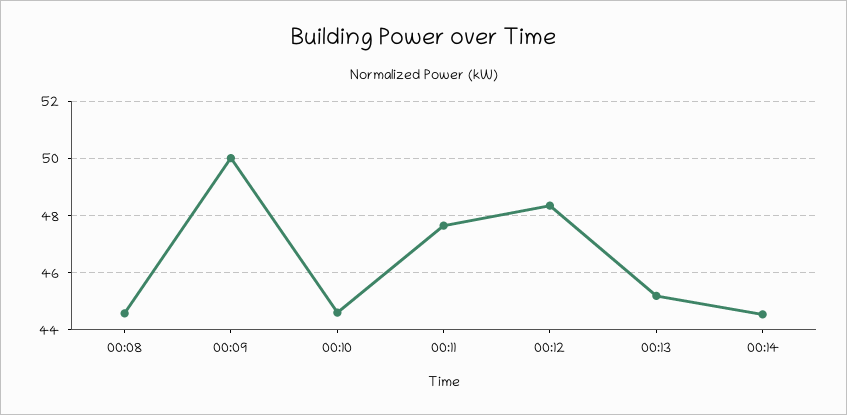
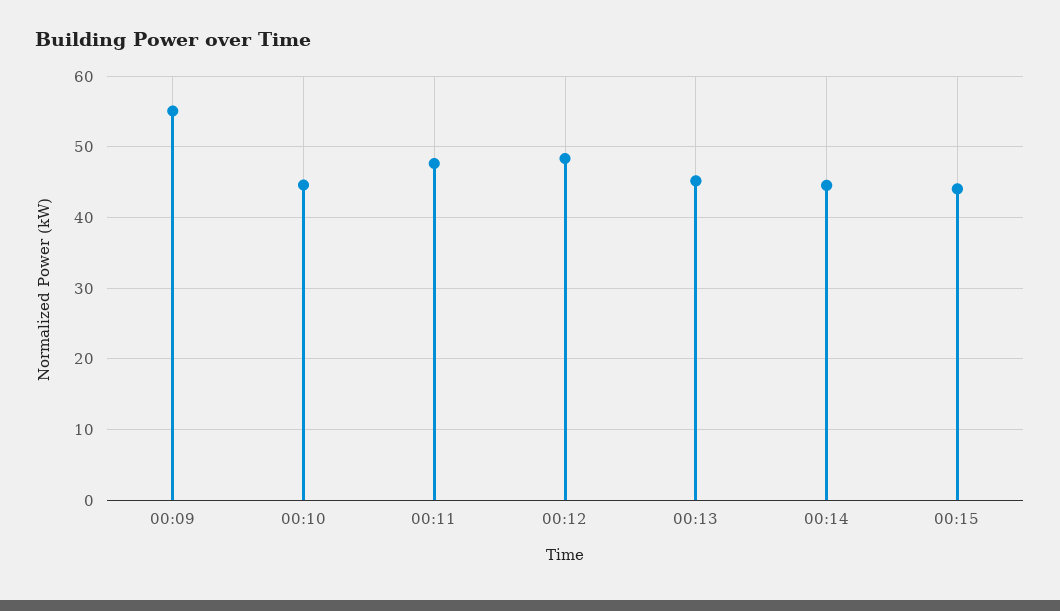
00:08: 44.5 -> none
00:09: 50 -> 55
00:15: none -> 44

